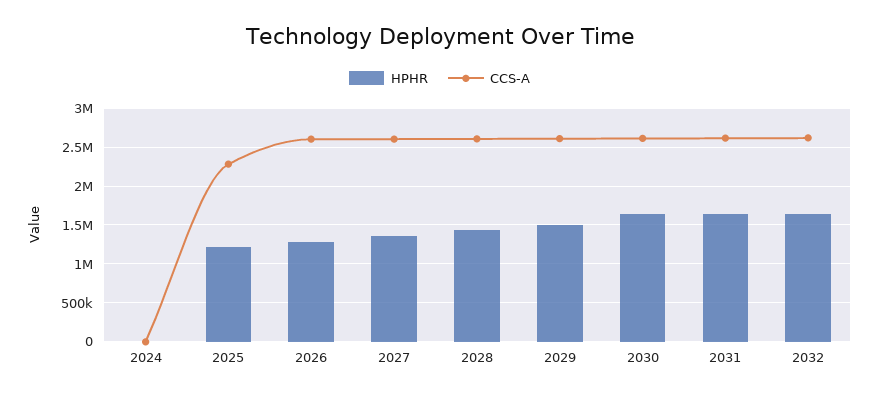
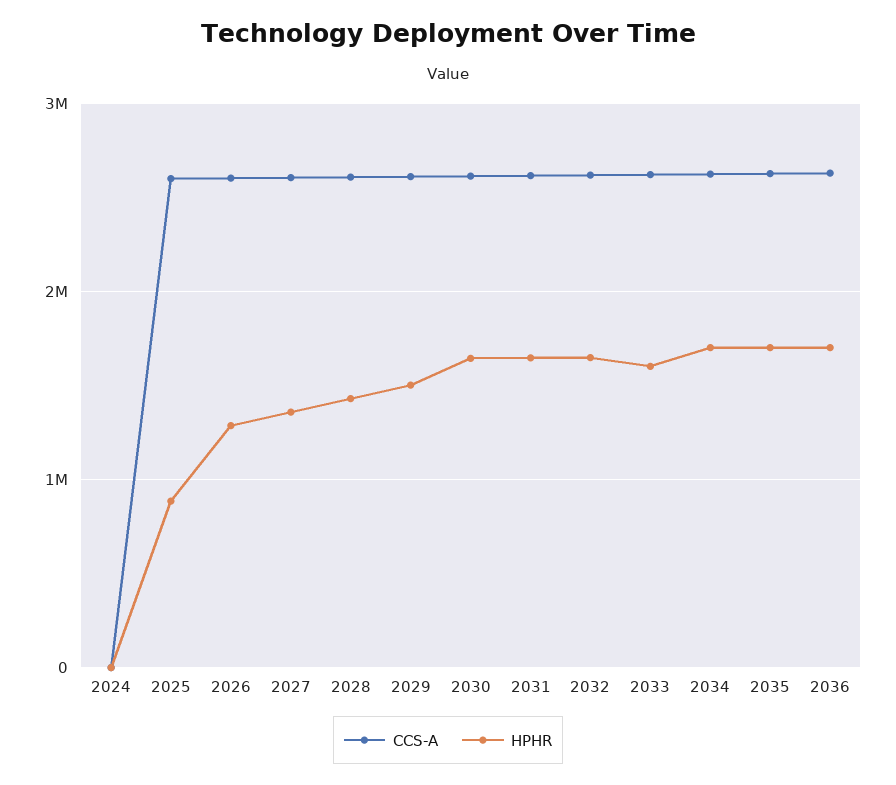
HPHR, 2025: 1200000 -> 900000
CCS-A, 2025: 2300000 -> 2600000
CCS-A, 2033: none -> 2600000
HPHR, 2033: none -> 1600000
CCS-A, 2034: none -> 2600000
HPHR, 2034: none -> 1700000
CCS-A, 2035: none -> 2600000
HPHR, 2035: none -> 1700000
CCS-A, 2036: none -> 2600000
HPHR, 2036: none -> 1700000

